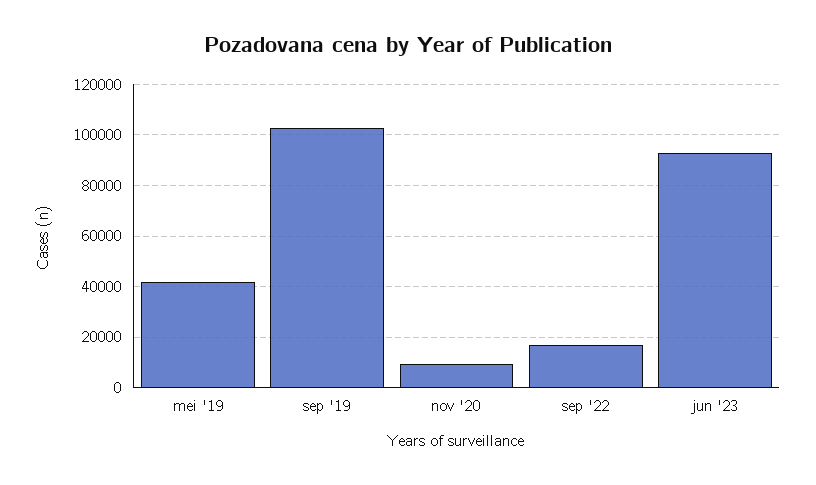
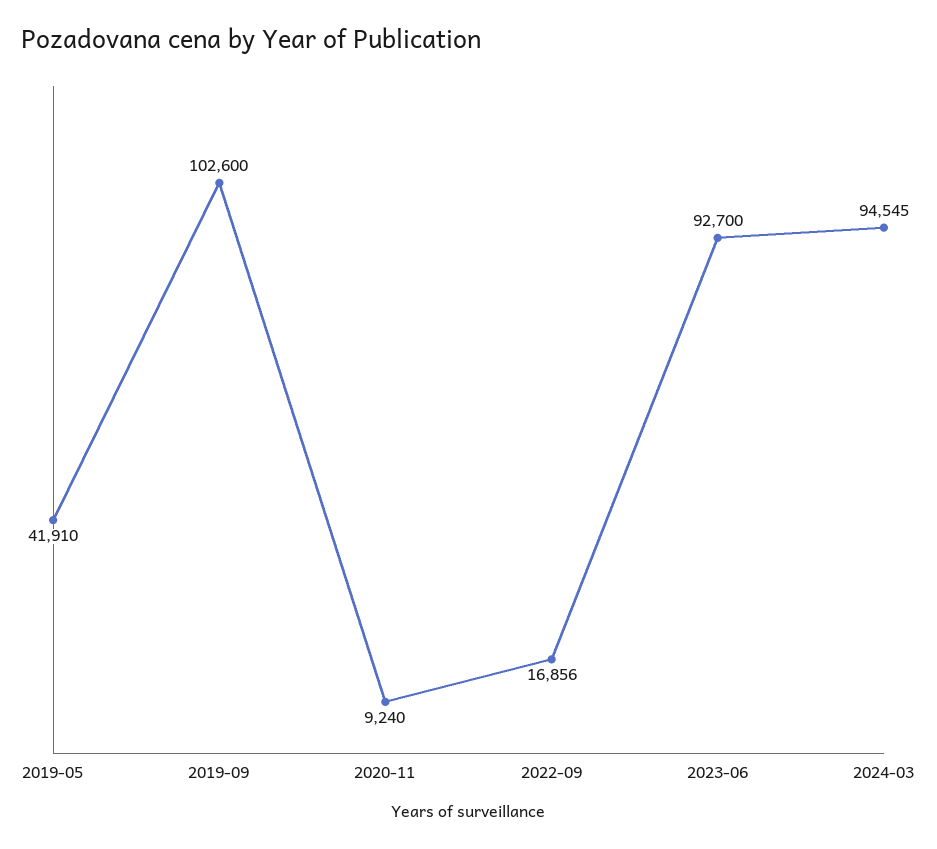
2024-03: none -> 94545

